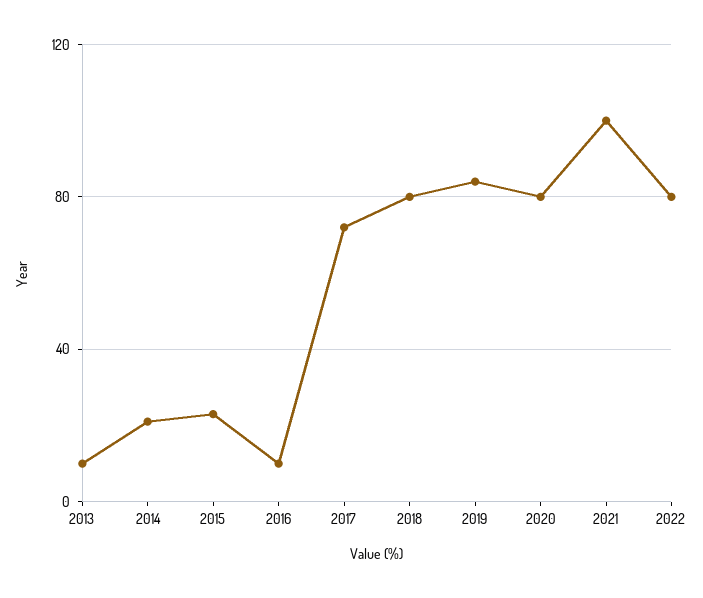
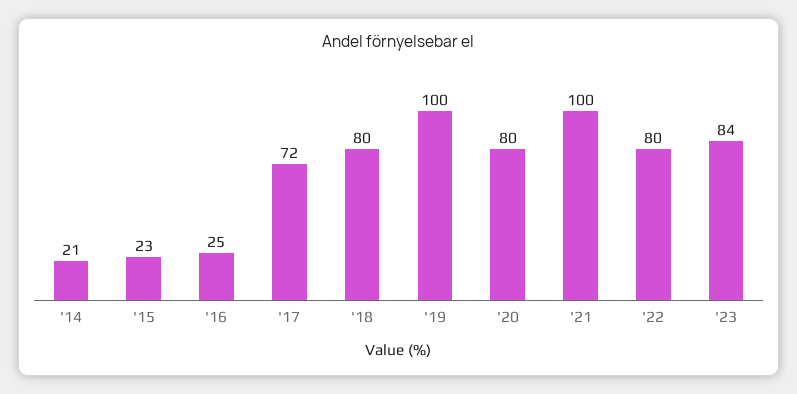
2013: 10 -> none
2016: 10 -> 25
2019: 85 -> 100
'23: none -> 84

